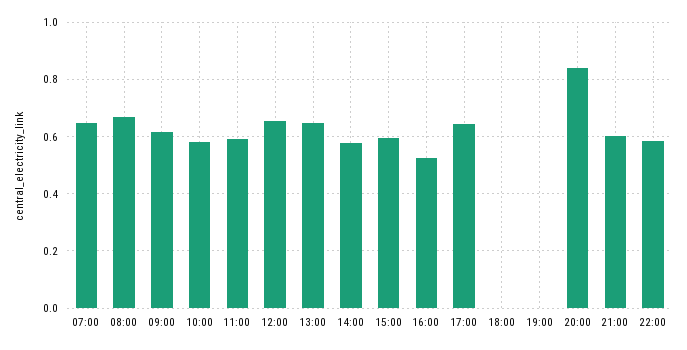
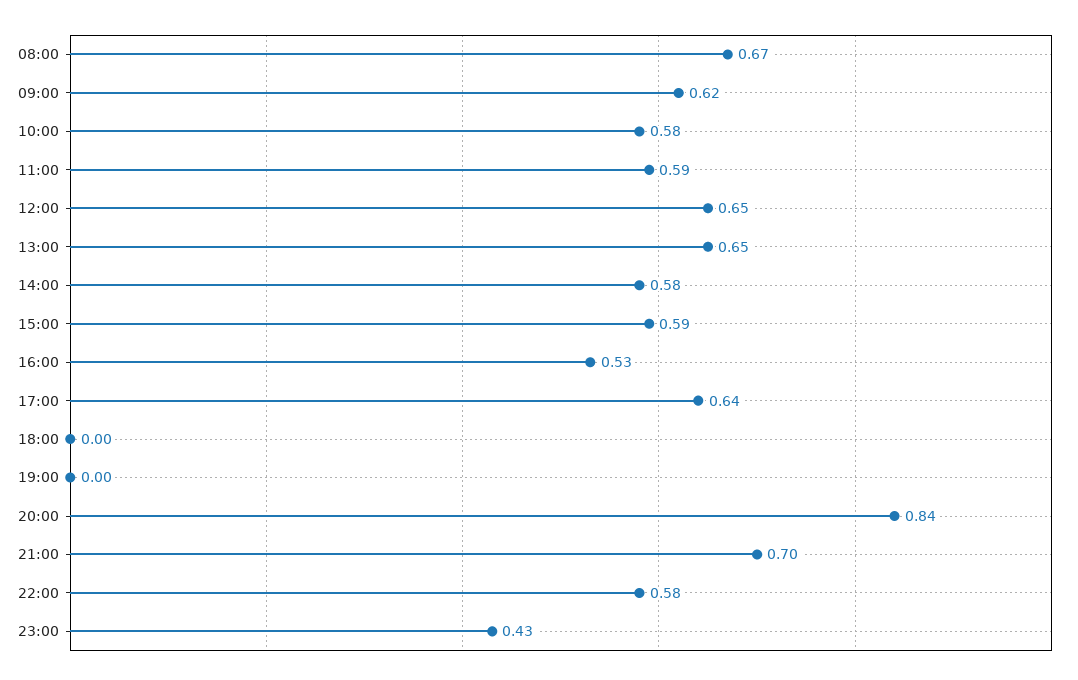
07:00: 0.65 -> none
21:00: 0.6 -> 0.7
23:00: none -> 0.43

